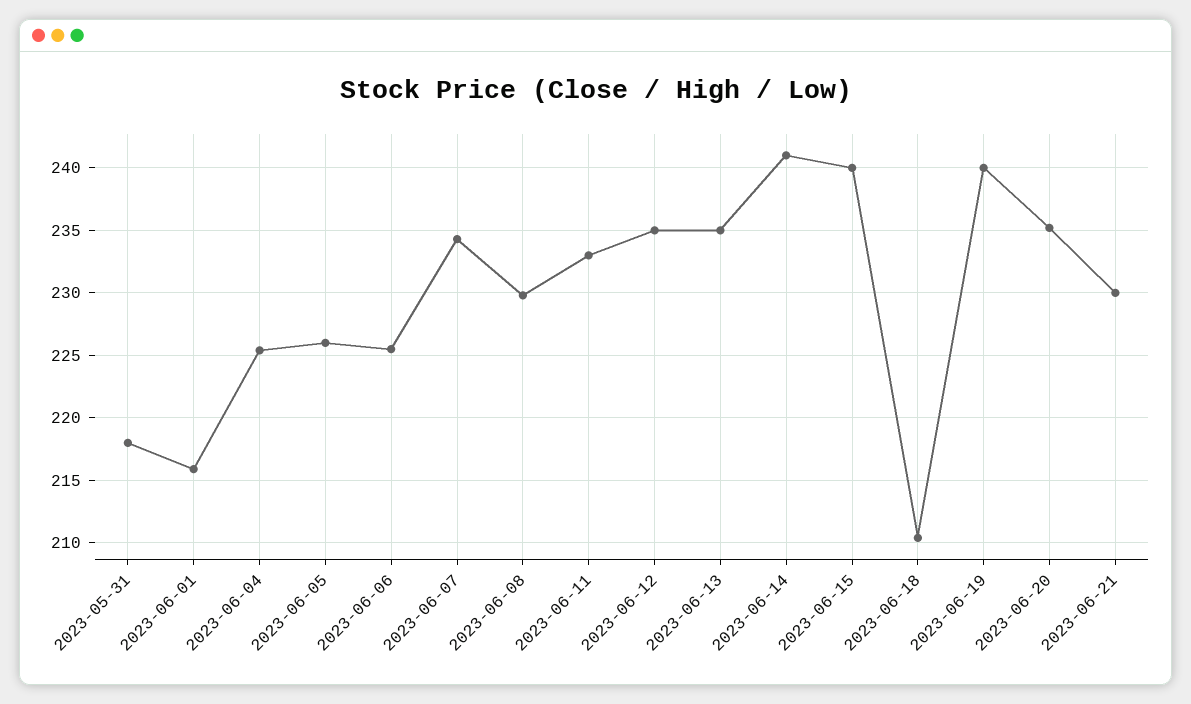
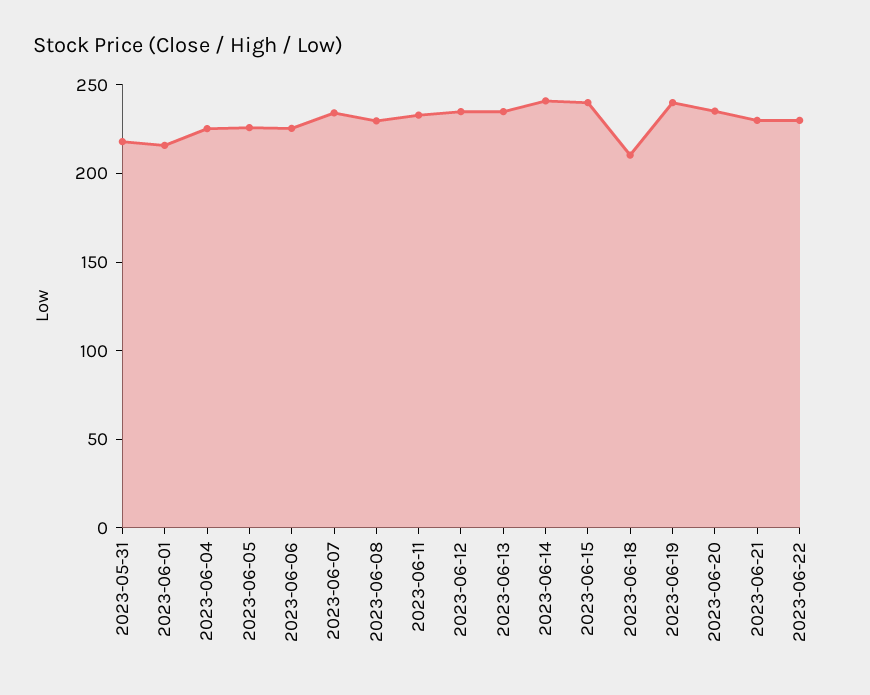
2023-06-22: none -> 230

